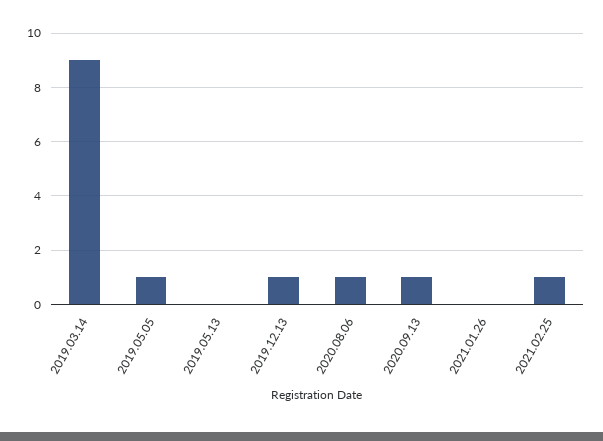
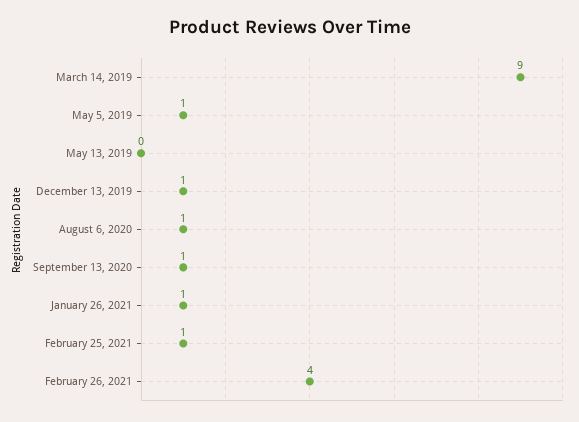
2021.01.26: 0 -> 1
February 26, 2021: none -> 4

